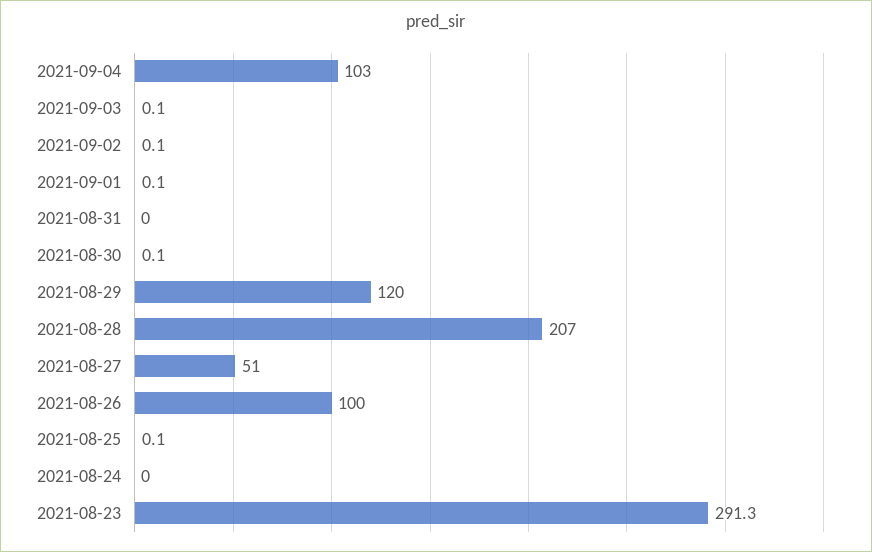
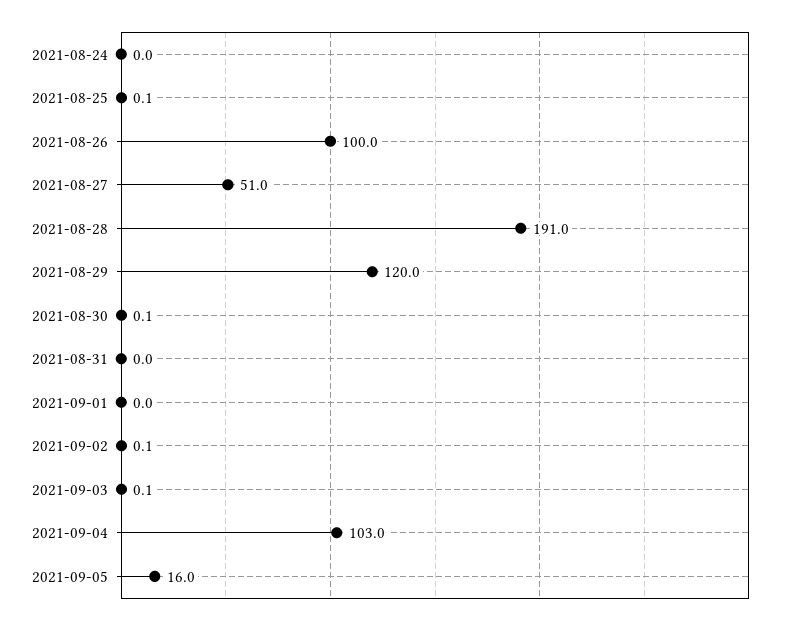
2021-09-01: 0.1 -> 0
2021-08-28: 207 -> 191
2021-08-23: 291.3 -> none
2021-09-05: none -> 16

